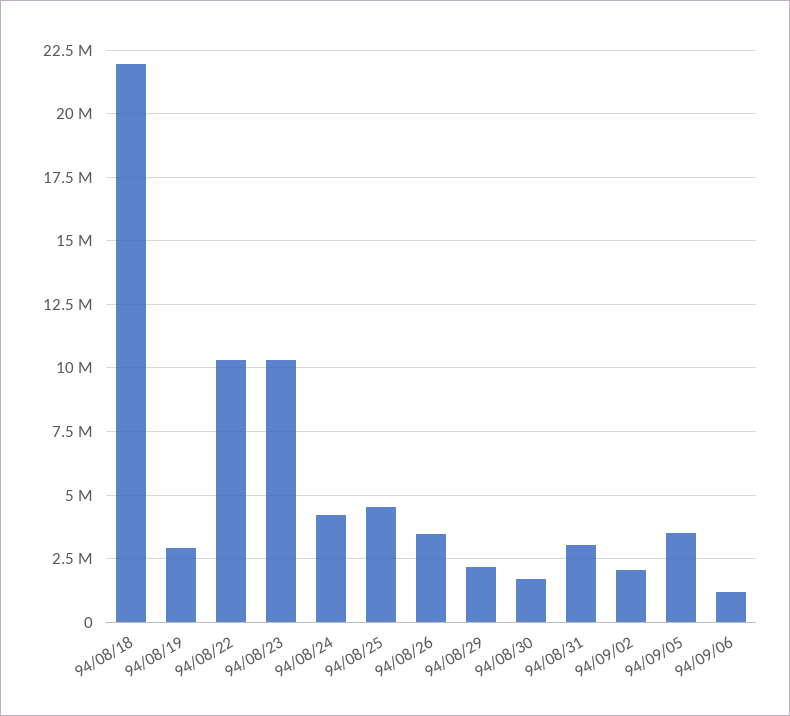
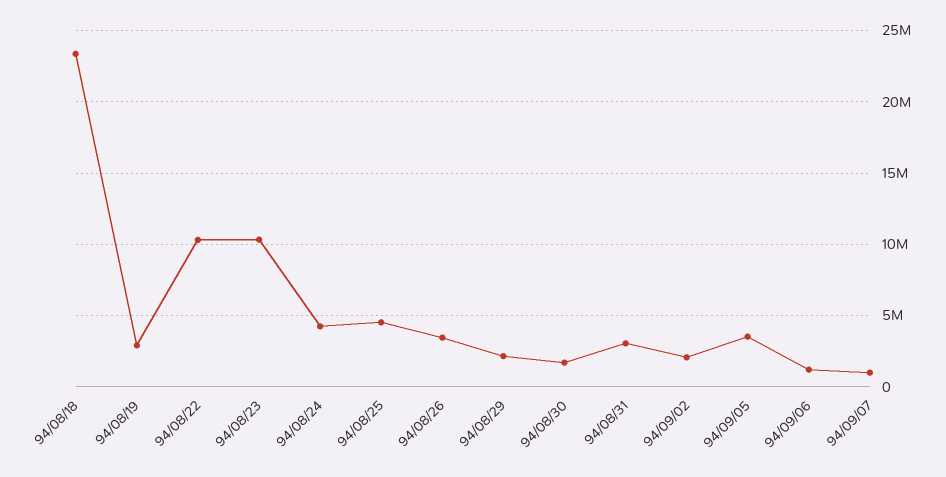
94/08/18: 22000000 -> 23500000
94/09/07: none -> 1000000

